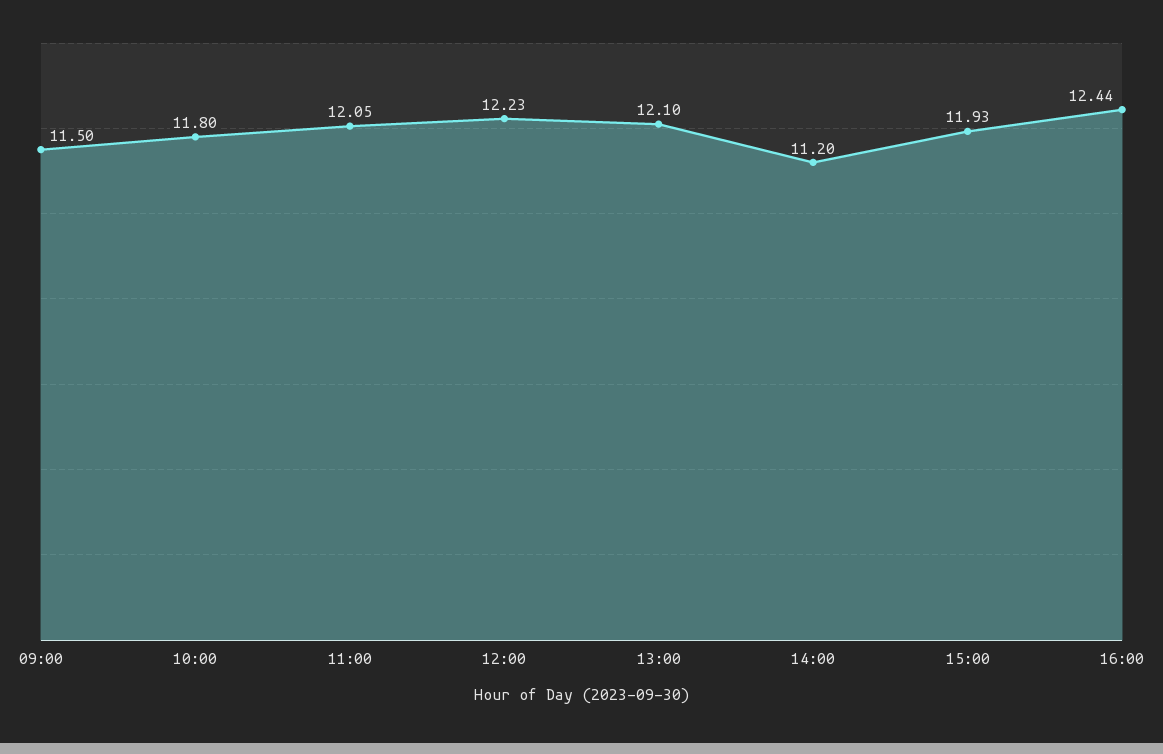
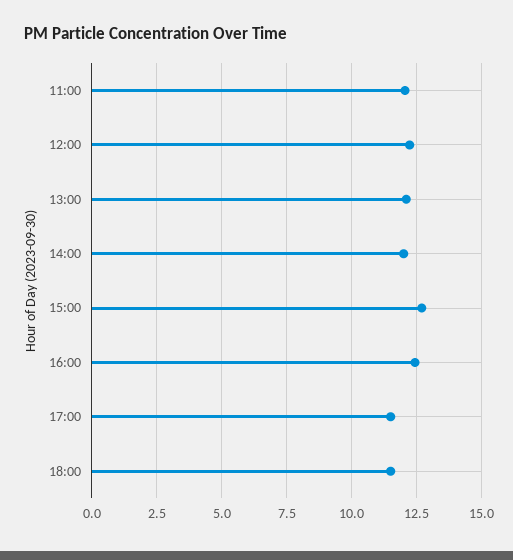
09:00: 11.5 -> none
10:00: 11.8 -> none
14:00: 11.2 -> 12
15:00: 11.93 -> 12.75
17:00: none -> 11.5
18:00: none -> 11.5

